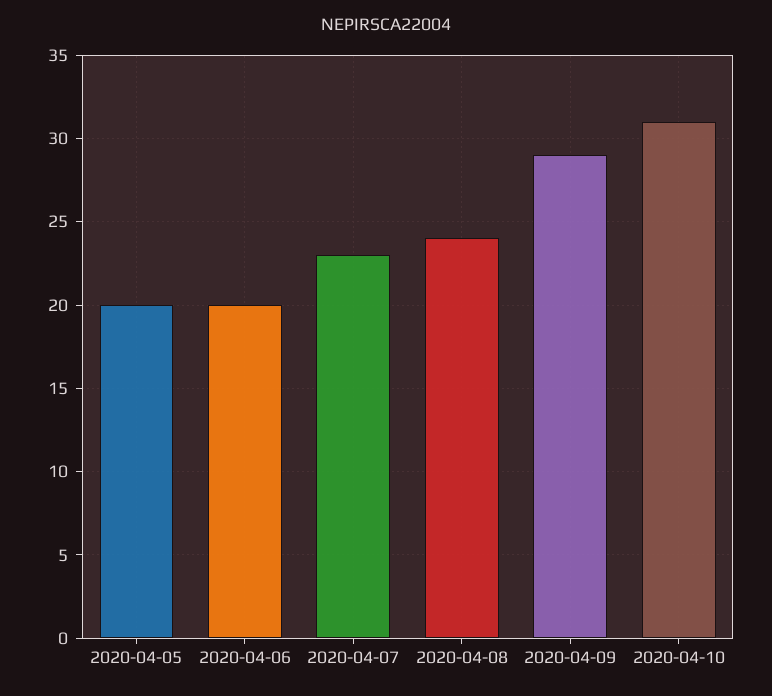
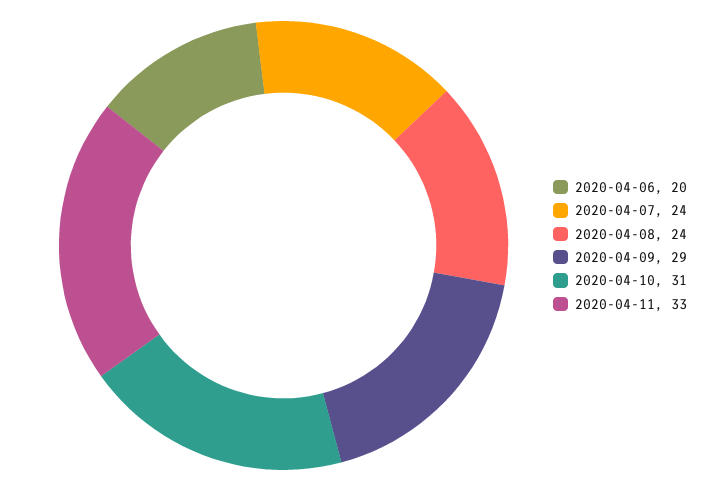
2020-04-05: 20 -> none
2020-04-07: 23 -> 24
2020-04-11: none -> 33

